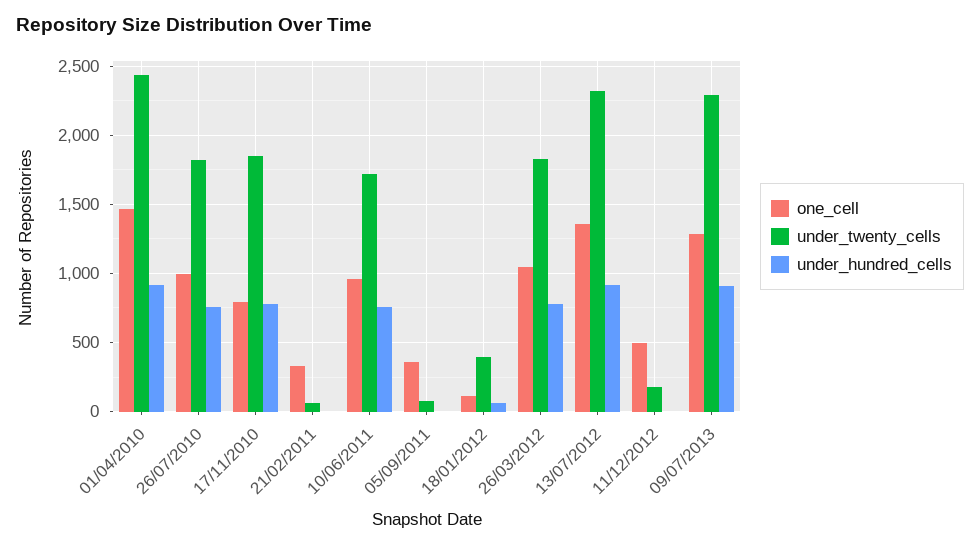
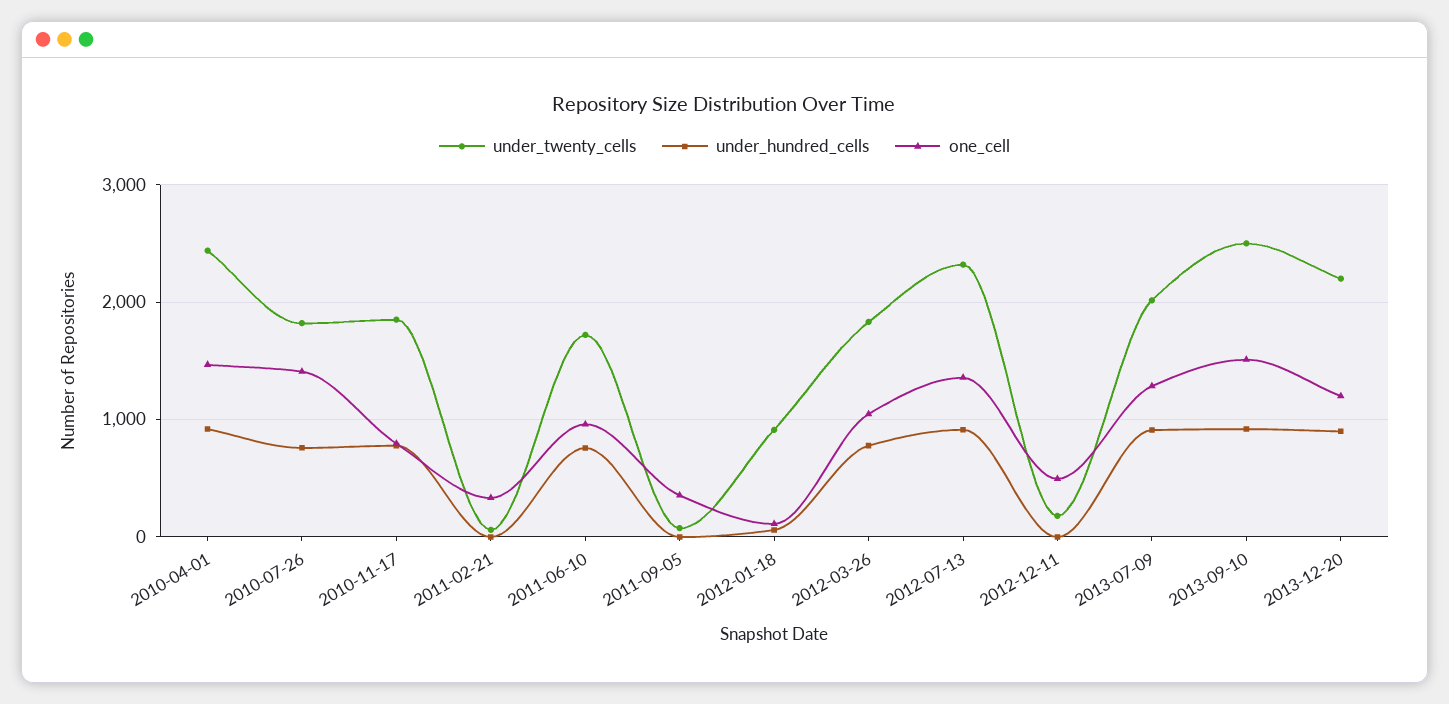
one_cell, 26/07/2010: 1000 -> 1400
under_twenty_cells, 18/01/2012: 400 -> 900
under_twenty_cells, 09/07/2013: 2300 -> 2000
under_twenty_cells, 2013-09-10: none -> 2500
under_hundred_cells, 2013-09-10: none -> 900
one_cell, 2013-09-10: none -> 1500
under_twenty_cells, 2013-12-20: none -> 2200
under_hundred_cells, 2013-12-20: none -> 900
one_cell, 2013-12-20: none -> 1200

